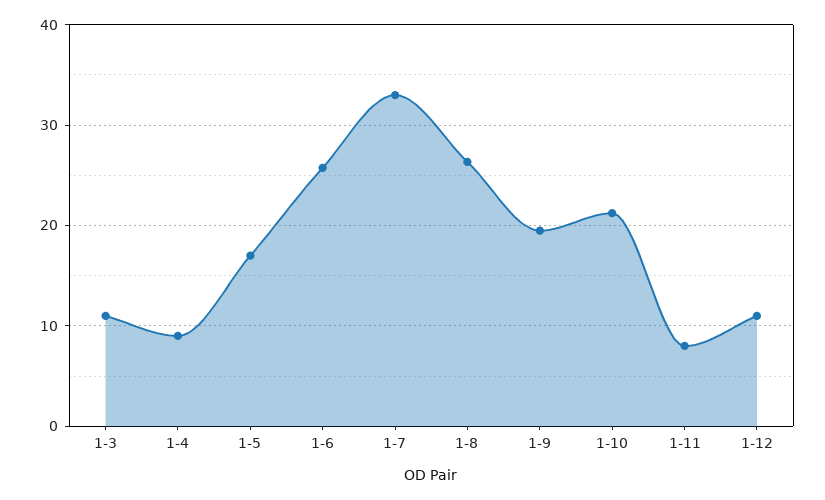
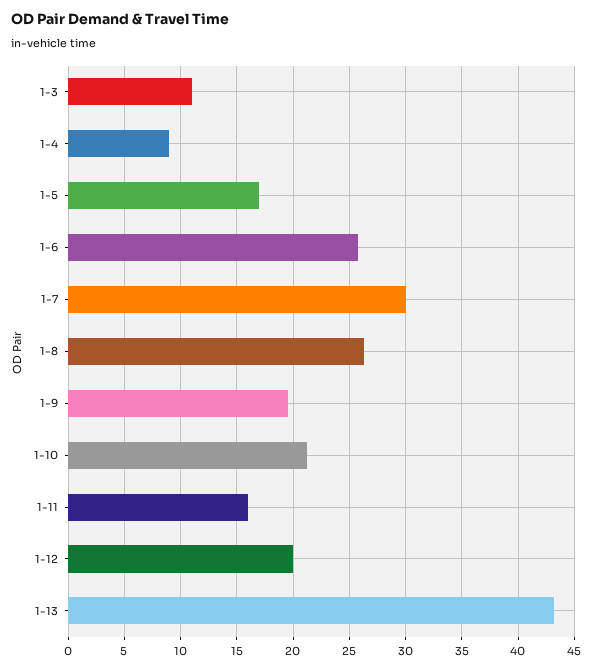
1-7: 33 -> 30
1-11: 8 -> 16
1-12: 11 -> 20
1-13: none -> 43

